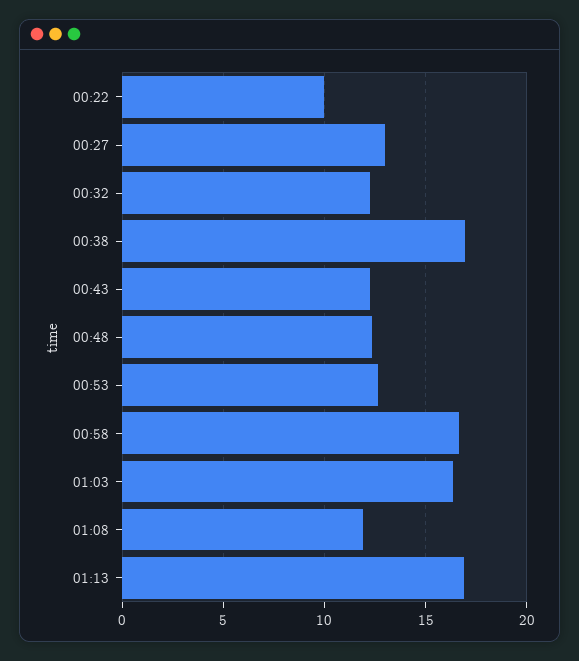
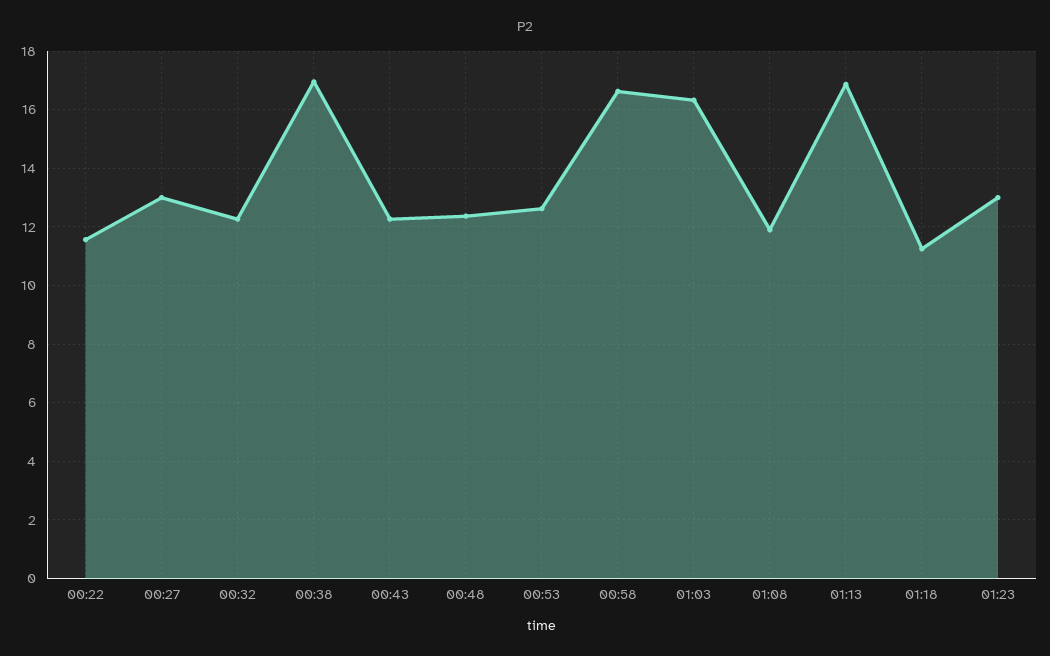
00:22: 10 -> 11.5
01:18: none -> 11.25
01:23: none -> 13

